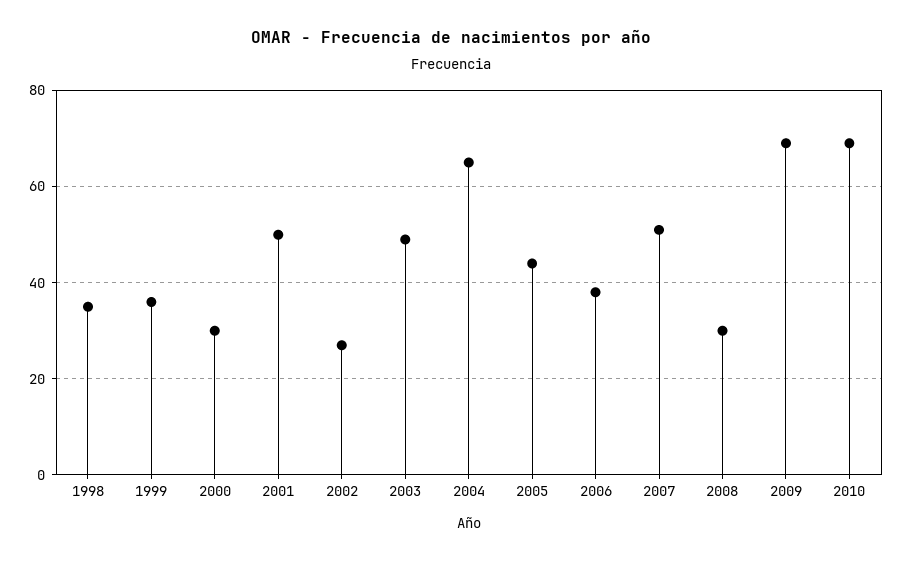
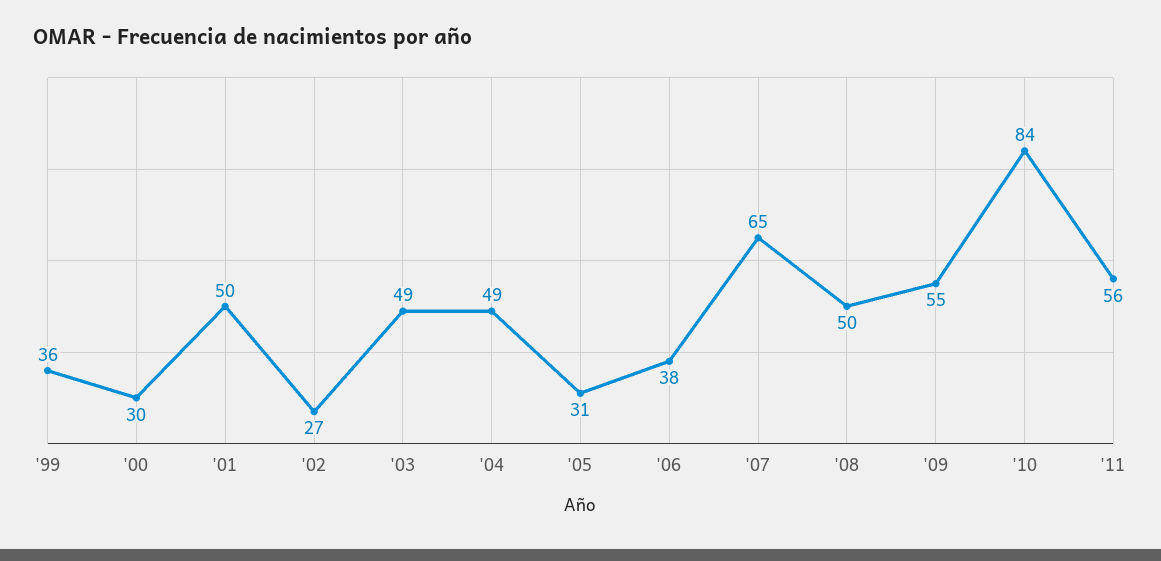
1998: 35 -> none
2004: 65 -> 49
2005: 45 -> 31
2007: 50 -> 65
2008: 30 -> 50
2009: 70 -> 55
2010: 70 -> 84
'11: none -> 56

